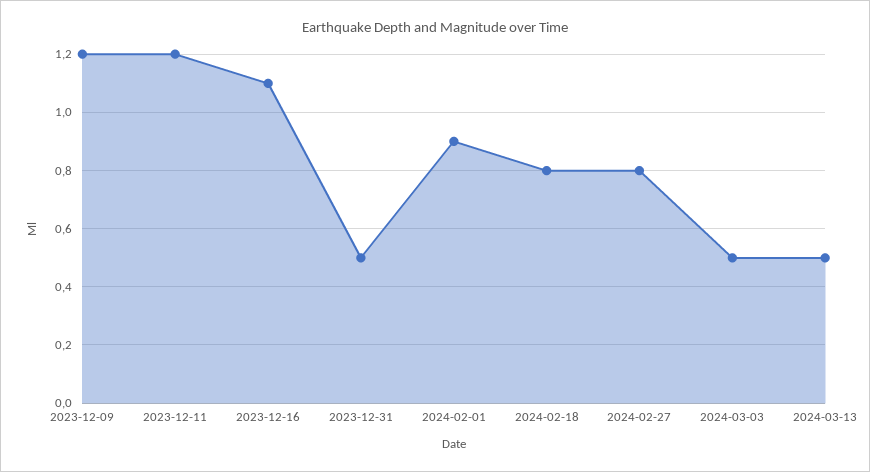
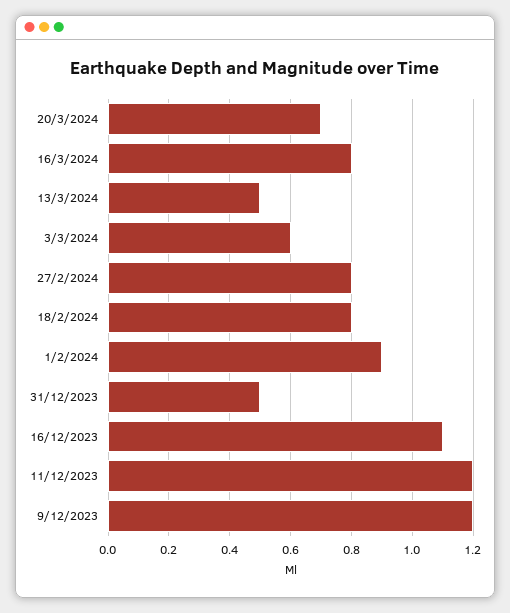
2024-03-03: 0.5 -> 0.6
20/3/2024: none -> 0.7
16/3/2024: none -> 0.8

